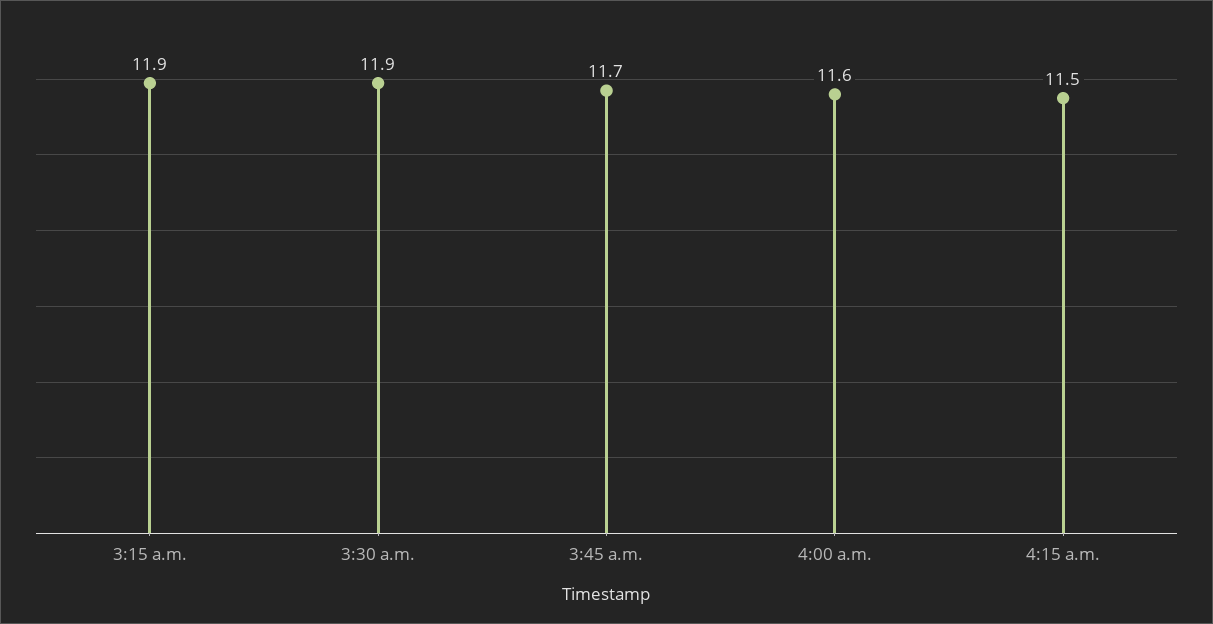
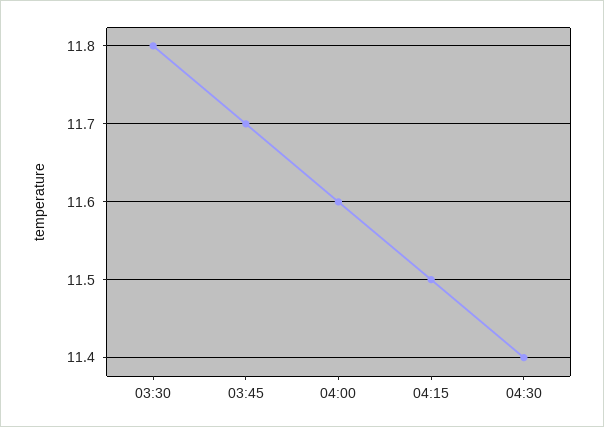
3:15 a.m.: 11.9 -> none
3:30 a.m.: 11.9 -> 11.8
04:30: none -> 11.4

